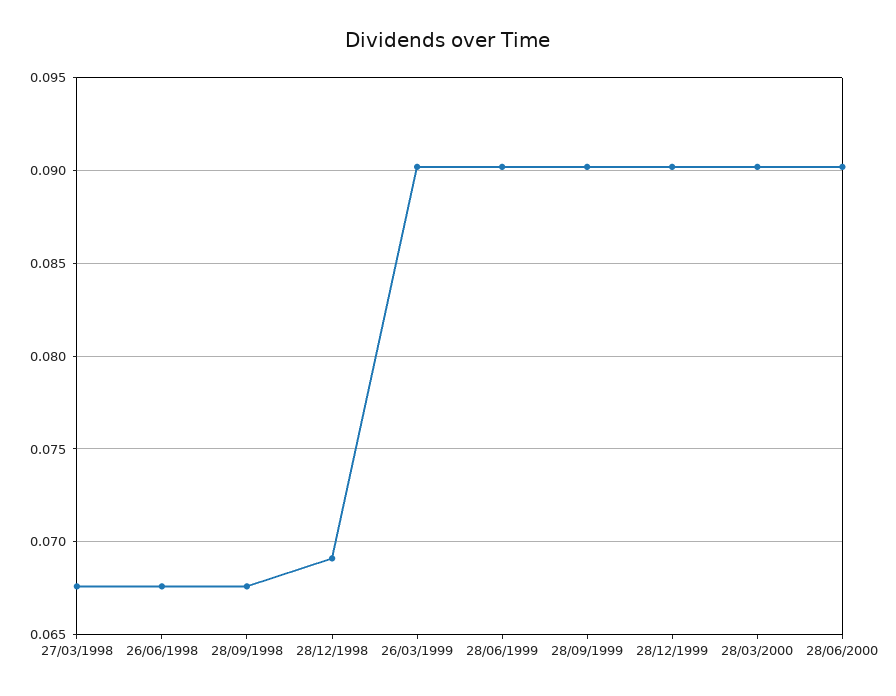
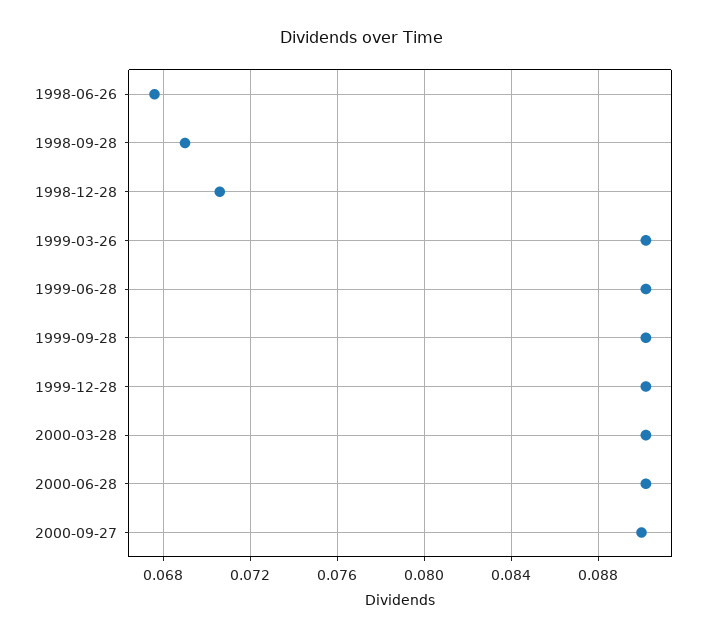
27/03/1998: 0.0675 -> none
28/09/1998: 0.0675 -> 0.069
28/12/1998: 0.069 -> 0.0705
2000-09-27: none -> 0.09

